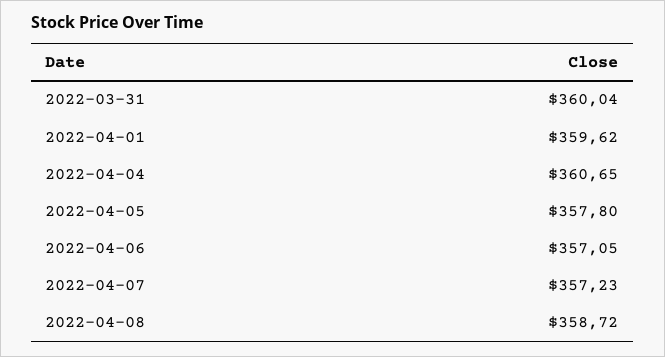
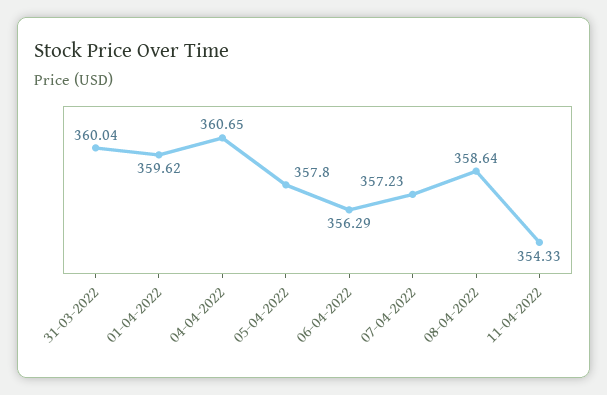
2022-04-06: 357.05 -> 356.29
2022-04-08: 358.72 -> 358.64
11-04-2022: none -> 354.33

